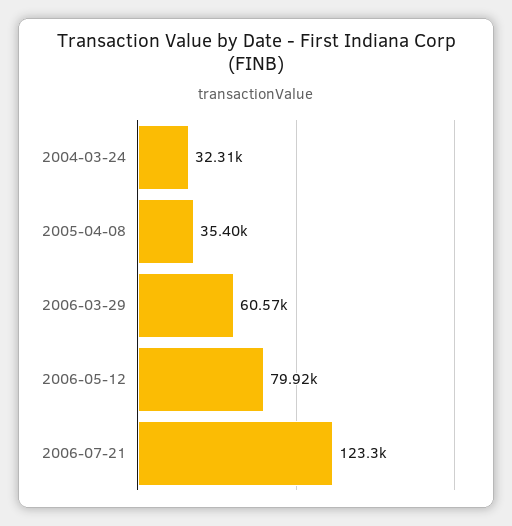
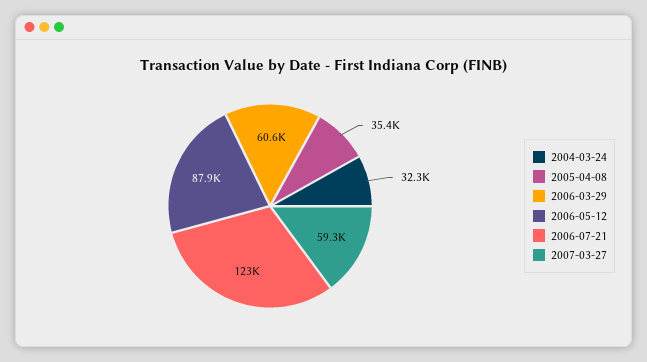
2006-05-12: 79920 -> 87900
2007-03-27: none -> 59300

